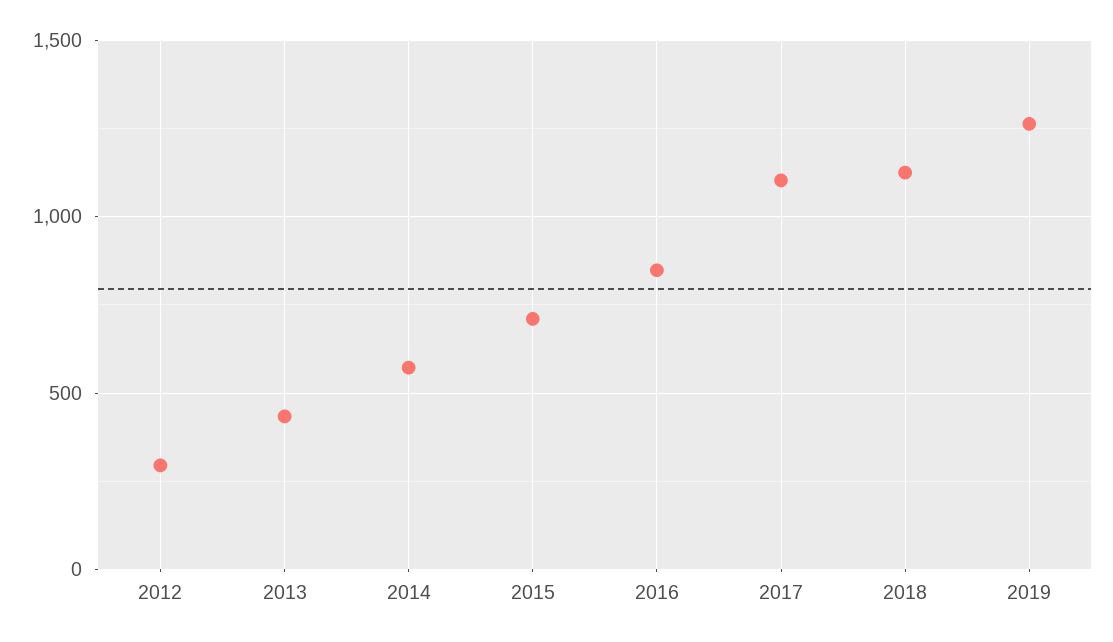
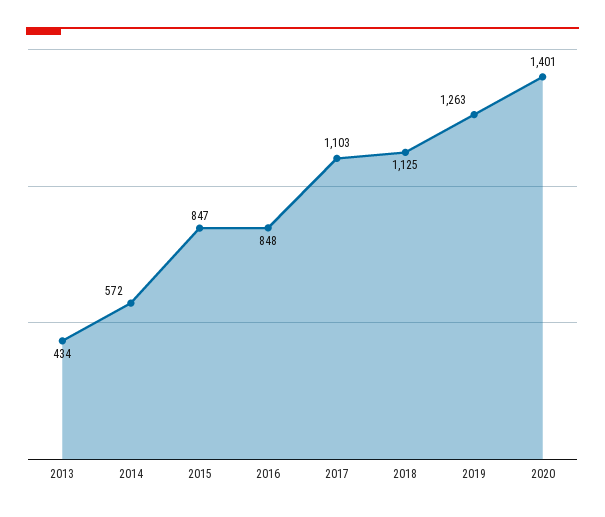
2012: 300 -> none
2015: 700 -> 847
2020: none -> 1401

